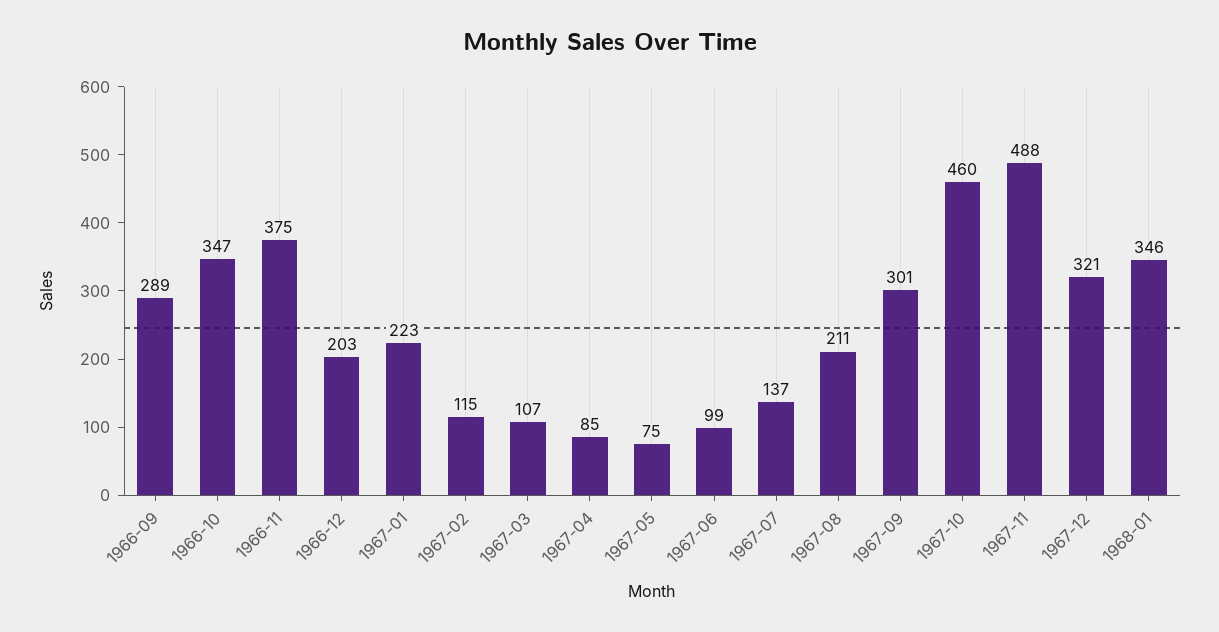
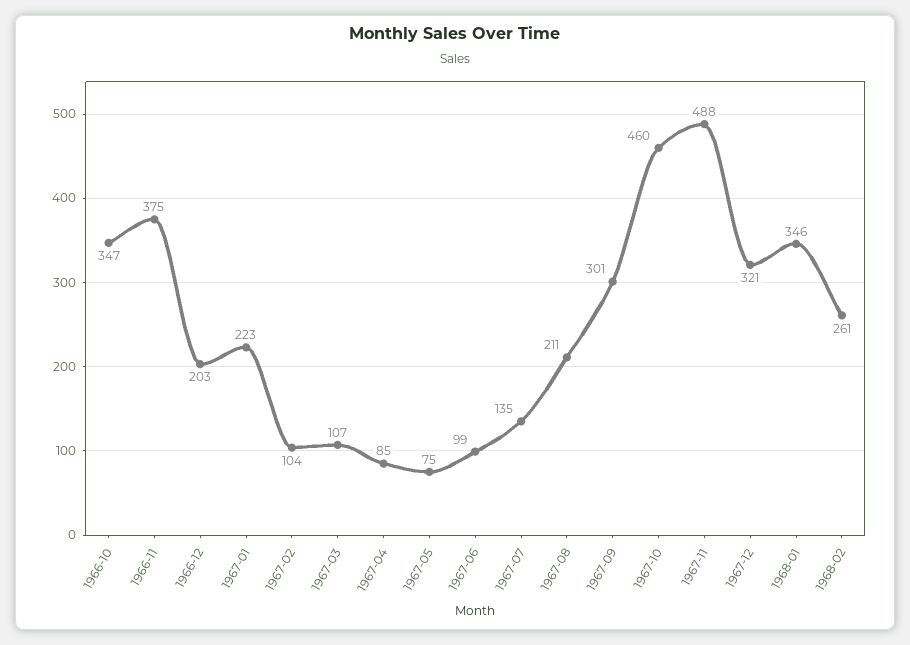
1966-09: 289 -> none
1967-02: 115 -> 104
1967-07: 137 -> 135
1968-02: none -> 261

